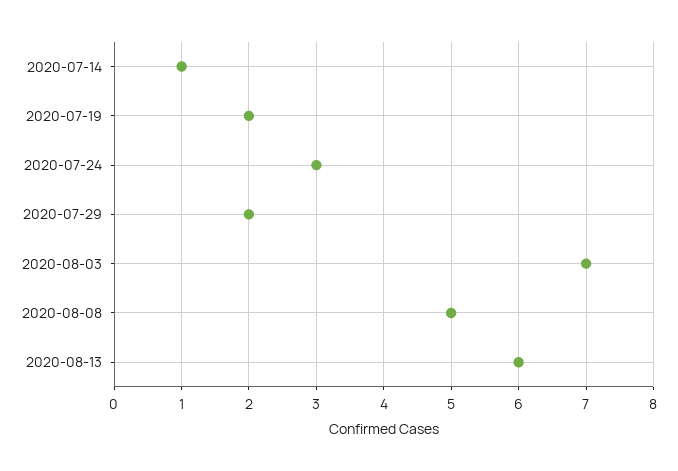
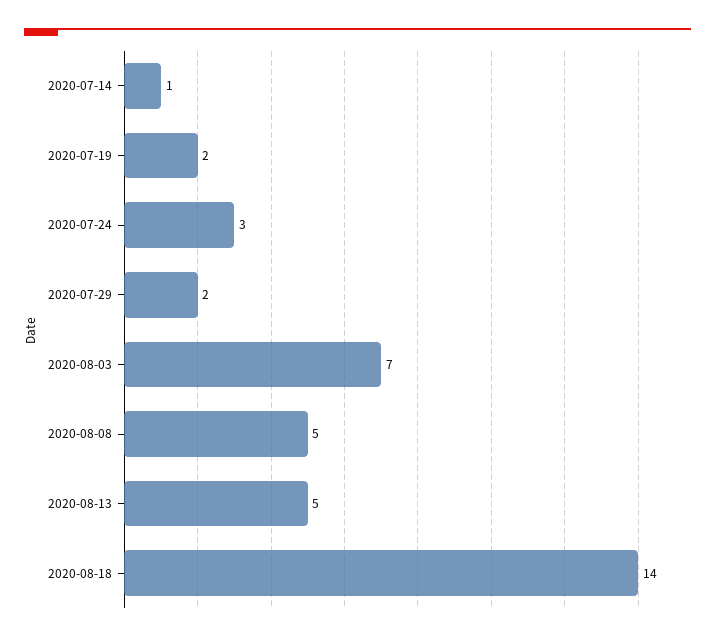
2020-08-13: 6 -> 5
2020-08-18: none -> 14

